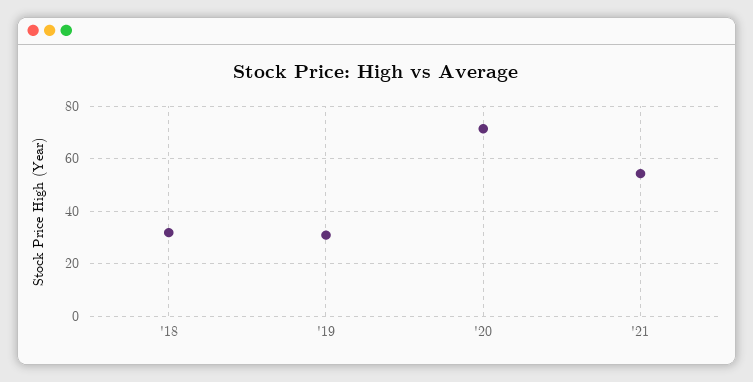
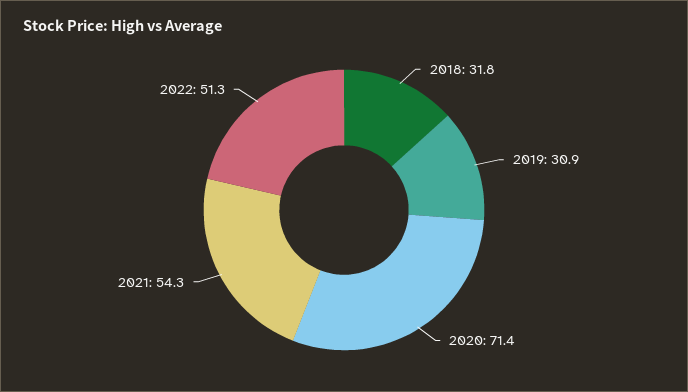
2022: none -> 51.3

